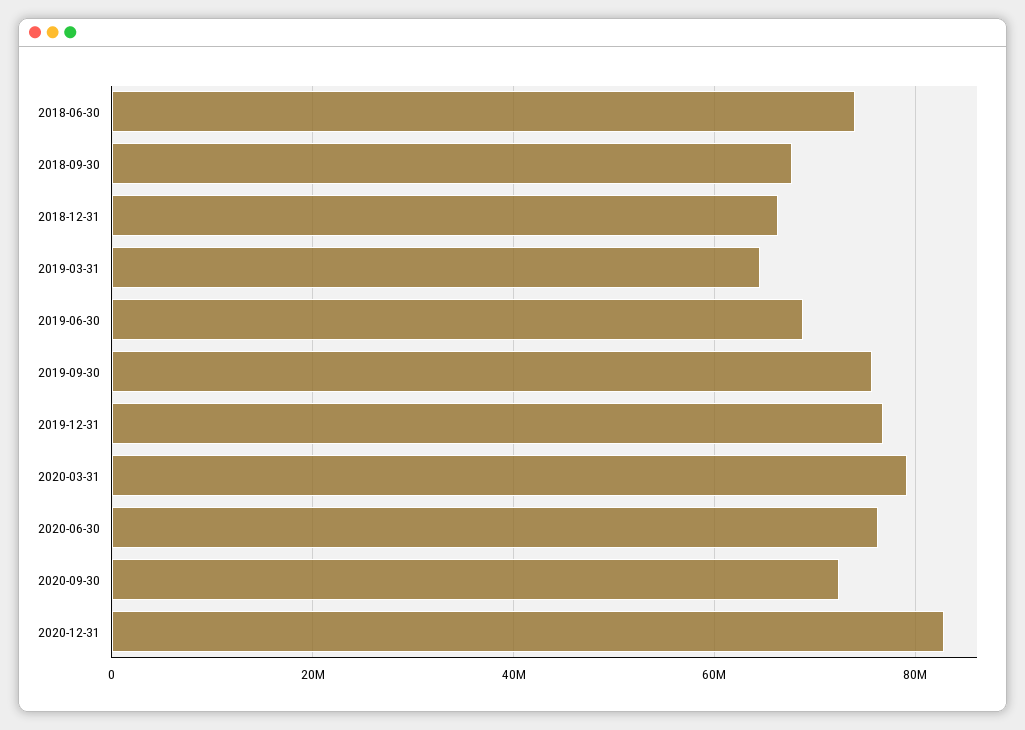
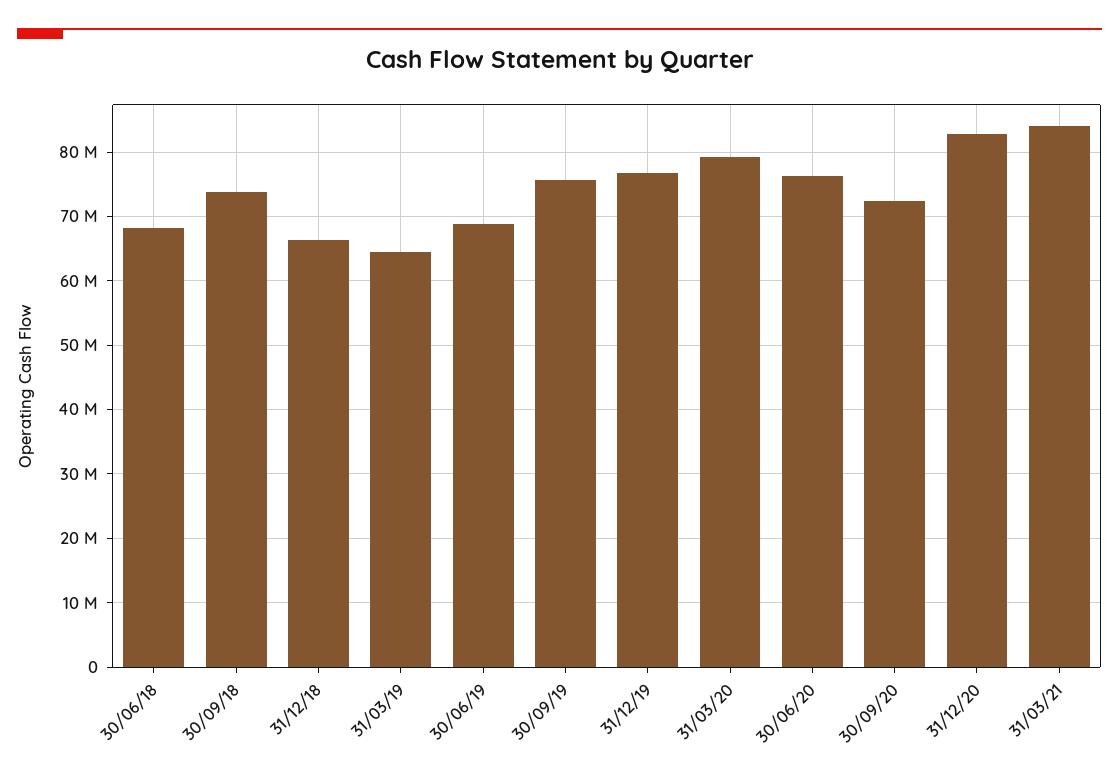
2018-06-30: 74000000 -> 68000000
2018-09-30: 68000000 -> 74000000
31/03/21: none -> 84000000

